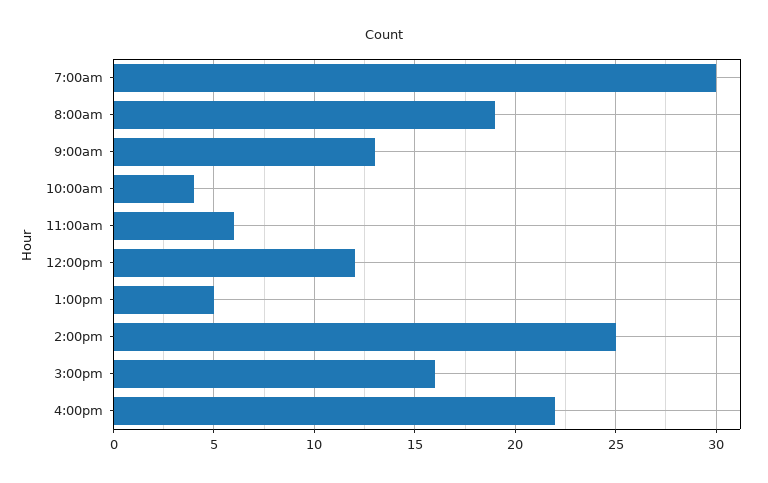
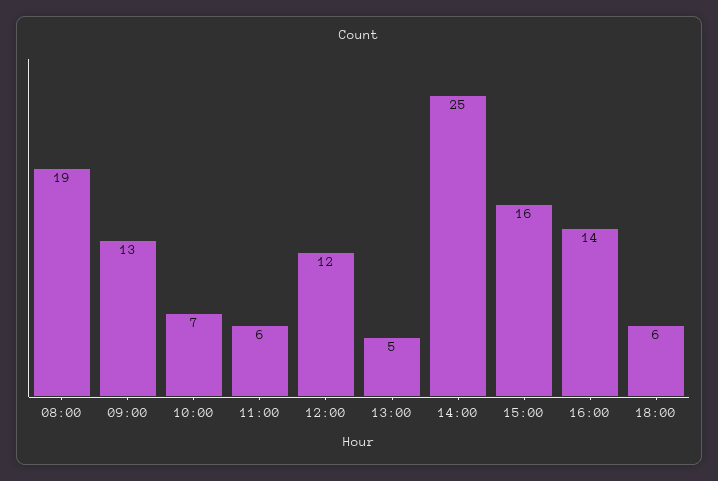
7:00am: 30 -> none
10:00am: 4 -> 7
4:00pm: 22 -> 14
18:00: none -> 6

